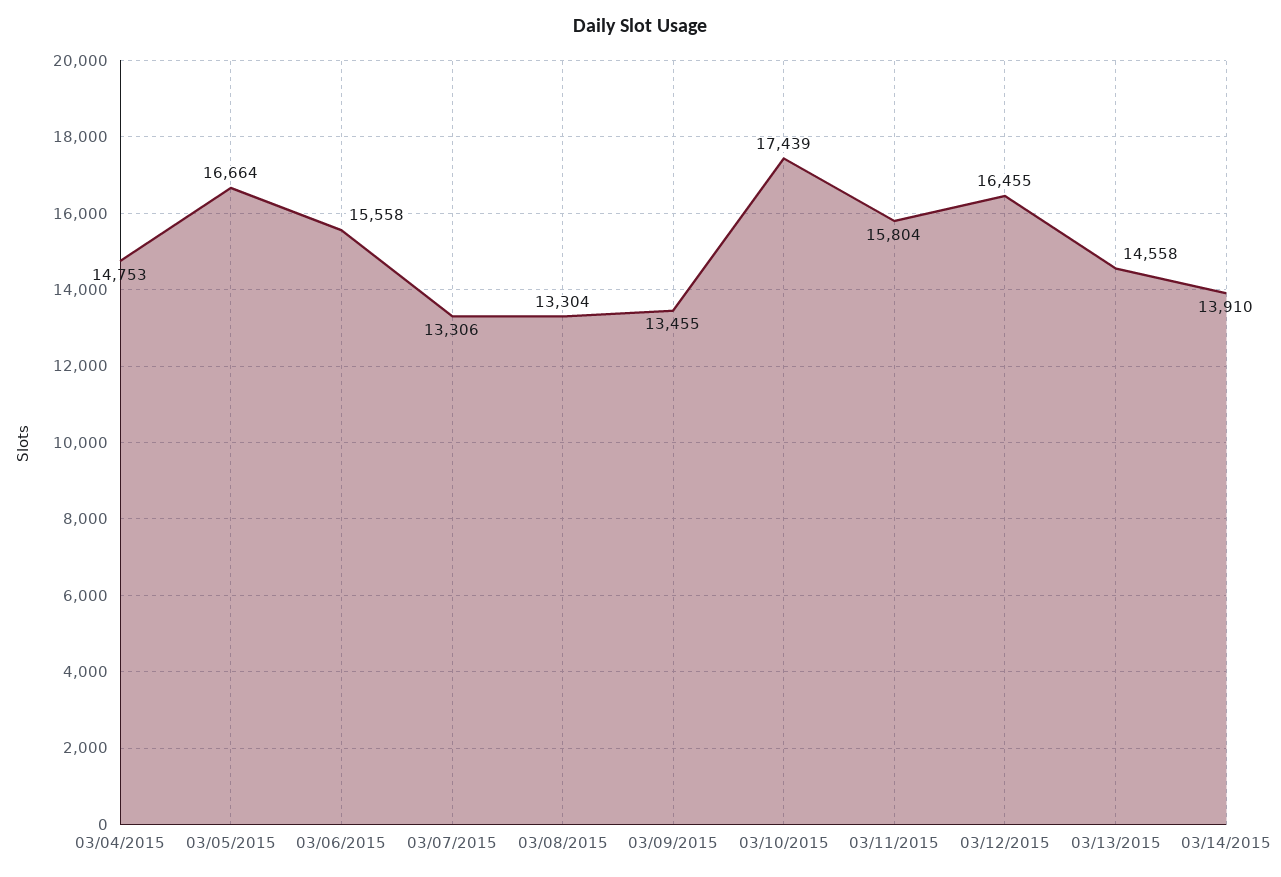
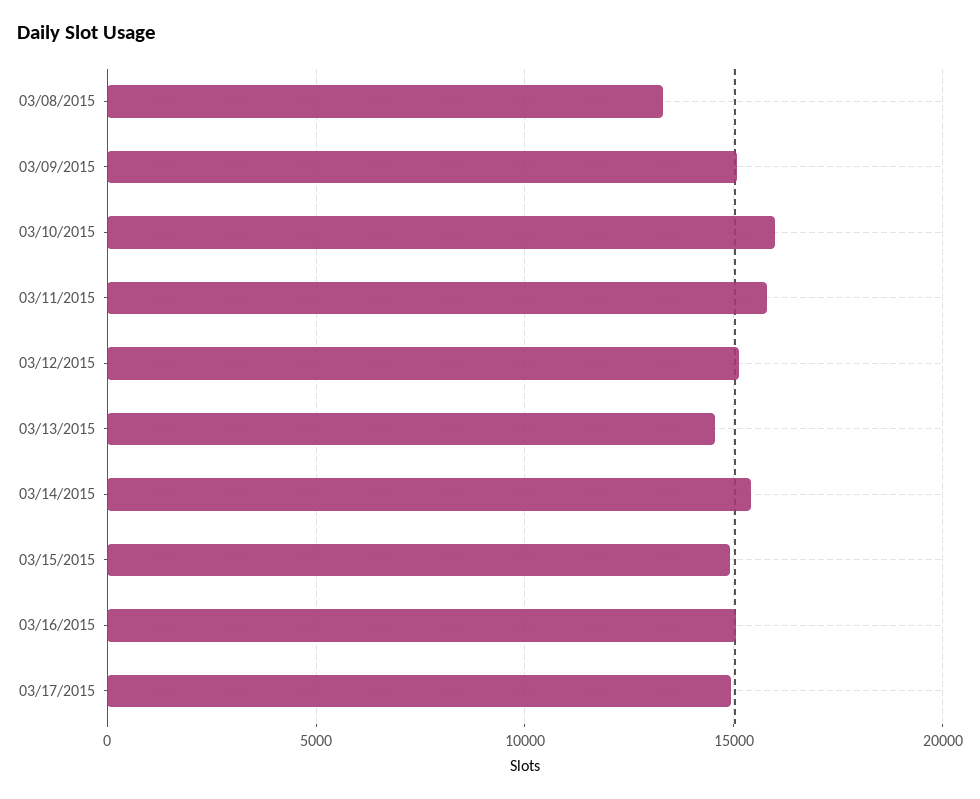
03/04/2015: 14753 -> none
03/05/2015: 16664 -> none
03/06/2015: 15558 -> none
03/07/2015: 13306 -> none
03/09/2015: 13455 -> 15000
03/10/2015: 17439 -> 16000
03/12/2015: 16455 -> 15000
03/14/2015: 13910 -> 15500
03/15/2015: none -> 15000
03/16/2015: none -> 15000
03/17/2015: none -> 15000

